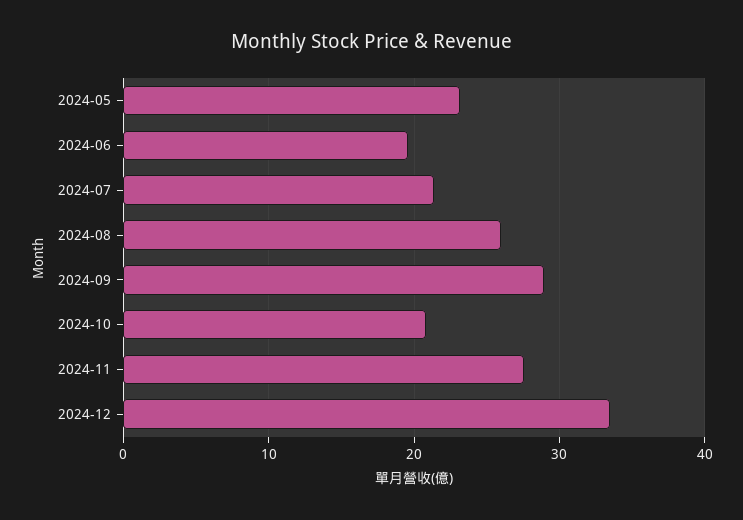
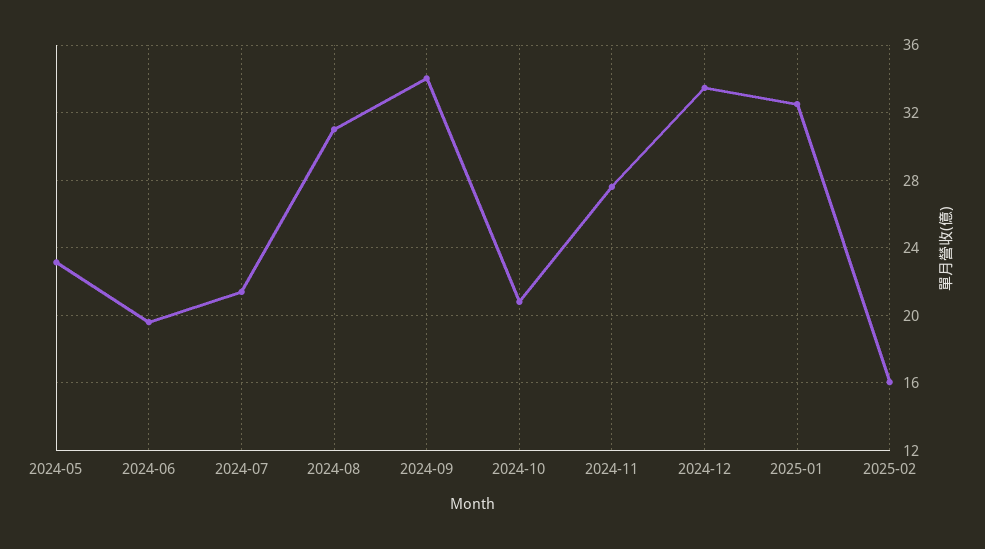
2024-08: 26 -> 31
2024-09: 29 -> 34
2025-01: none -> 32.5
2025-02: none -> 16

